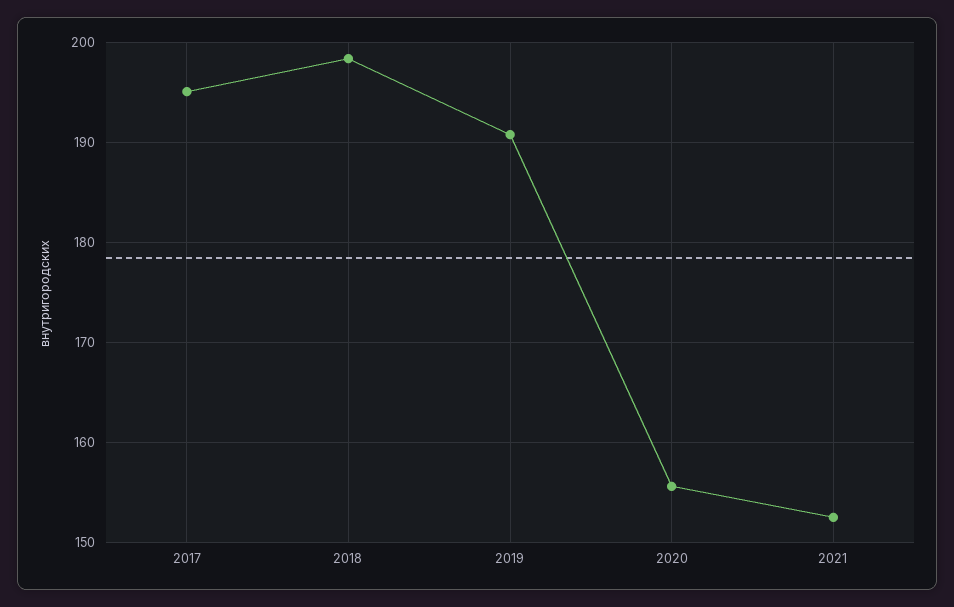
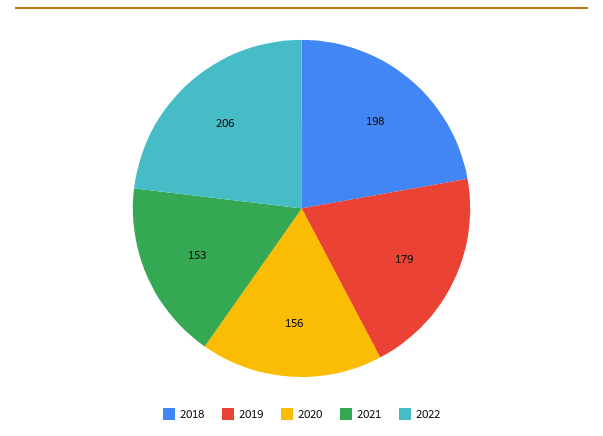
2017: 195 -> none
2019: 191 -> 179
2022: none -> 206

